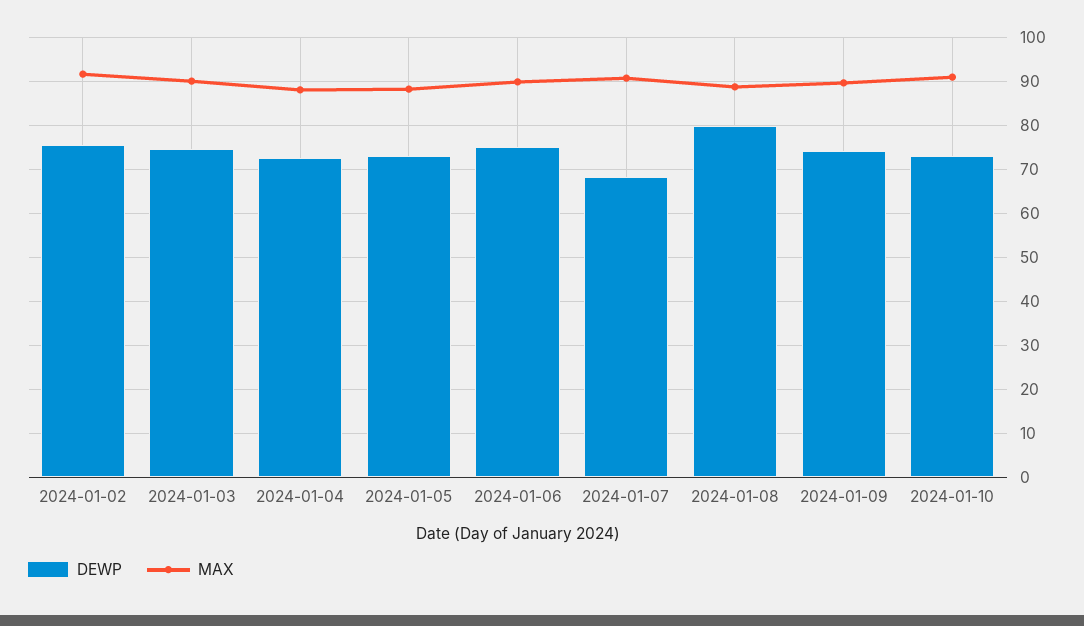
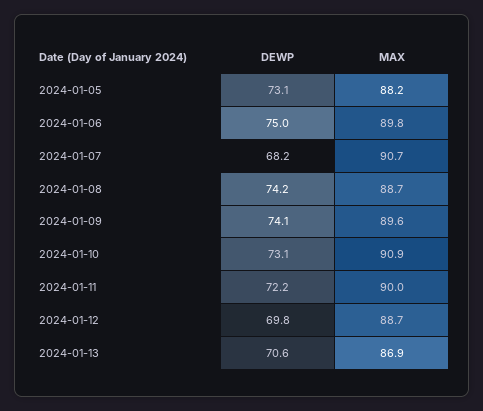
DEWP, 2024-01-02: 76 -> none
MAX, 2024-01-02: 92 -> none
DEWP, 2024-01-03: 74 -> none
MAX, 2024-01-03: 90 -> none
DEWP, 2024-01-04: 72 -> none
MAX, 2024-01-04: 88 -> none
DEWP, 2024-01-08: 80 -> 74.2
DEWP, 2024-01-11: none -> 72.2
MAX, 2024-01-11: none -> 90
DEWP, 2024-01-12: none -> 69.8
MAX, 2024-01-12: none -> 88.7
DEWP, 2024-01-13: none -> 70.6
MAX, 2024-01-13: none -> 86.9

